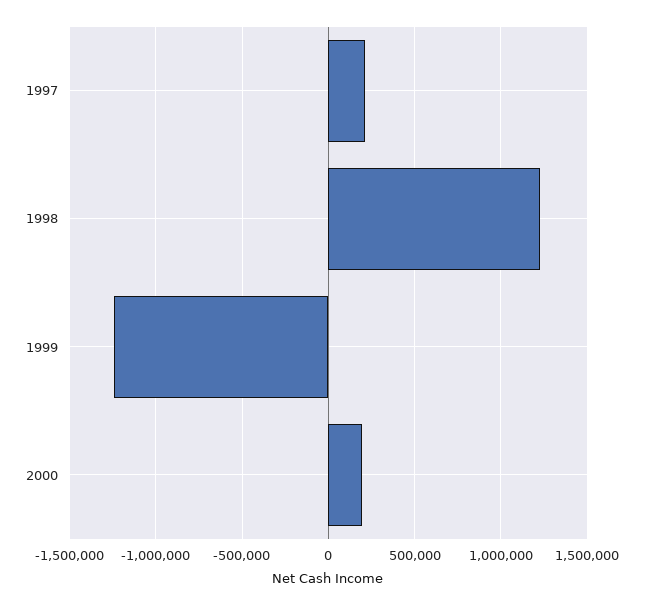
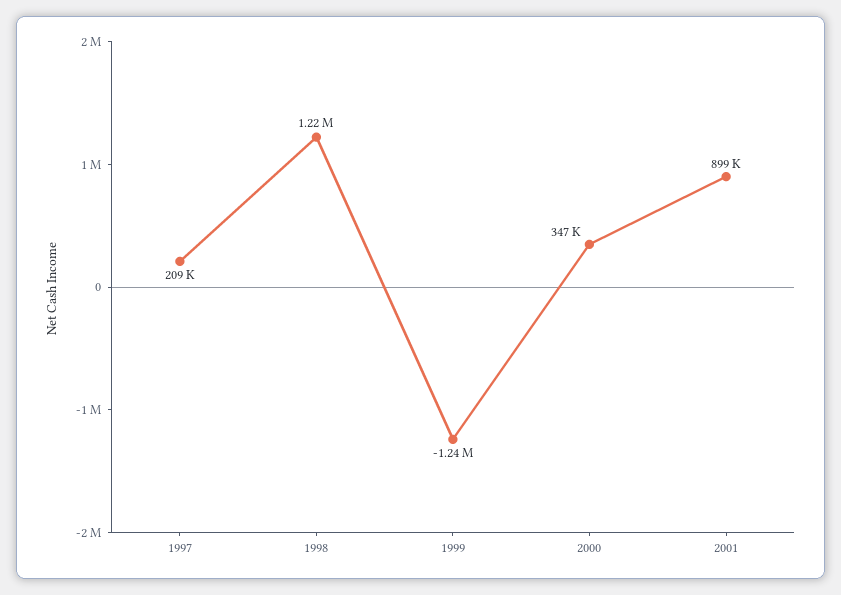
2000: 200000 -> 347000
2001: none -> 899000

